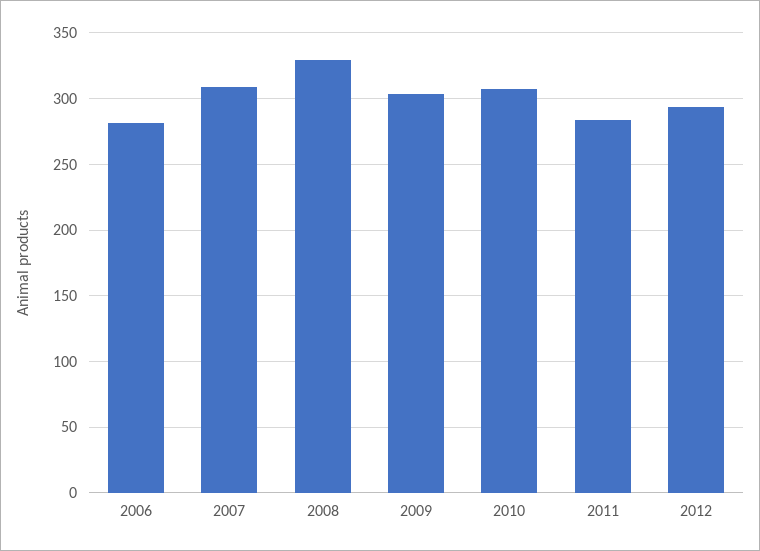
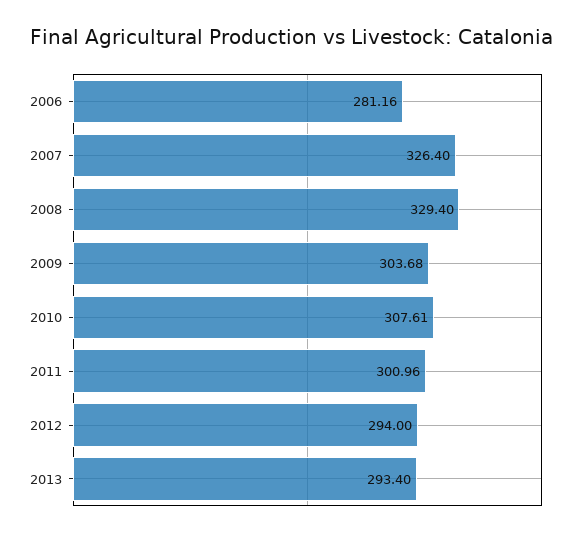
2007: 310 -> 326.4
2011: 285 -> 300.96
2013: none -> 293.4

